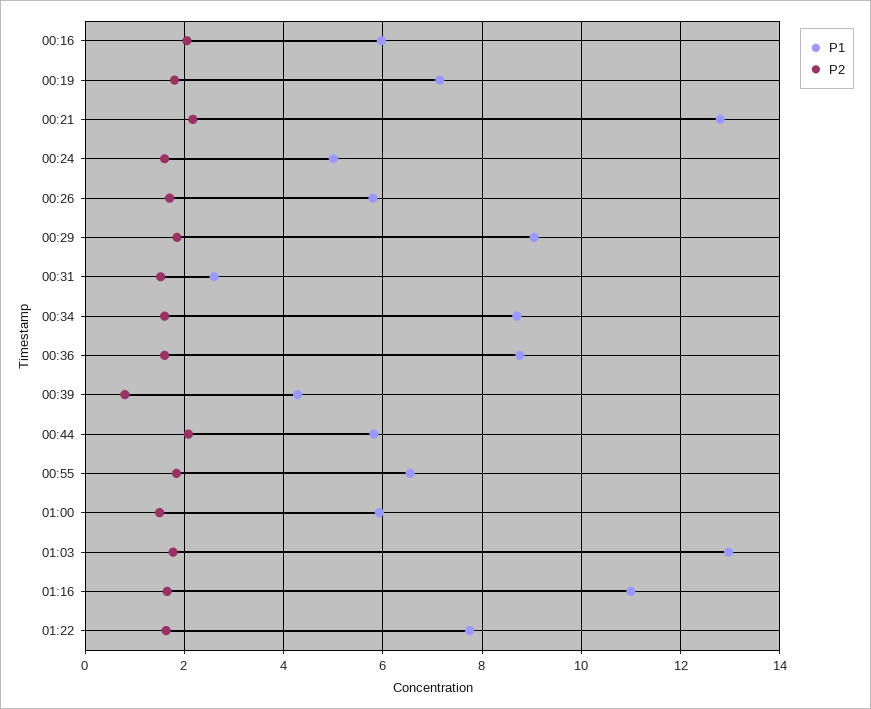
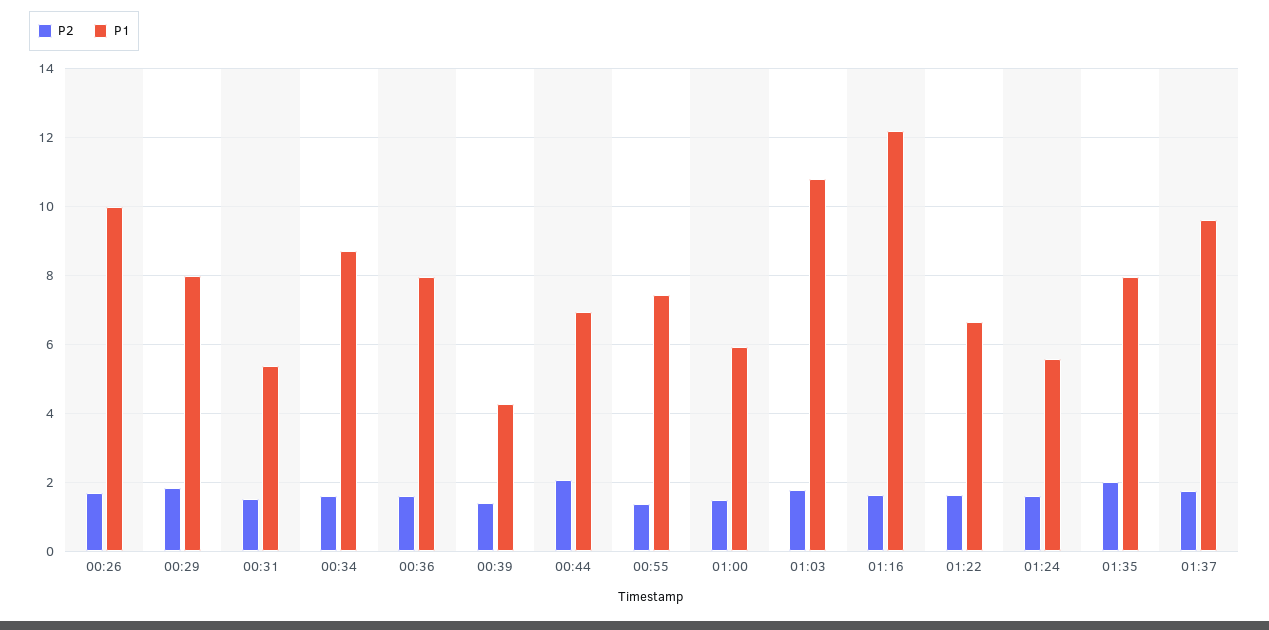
P1, 00:16: 6 -> none
P2, 00:16: 2 -> none
P1, 00:19: 7.2 -> none
P2, 00:19: 1.8 -> none
P1, 00:21: 12.8 -> none
P2, 00:21: 2.2 -> none
P1, 00:24: 5 -> none
P2, 00:24: 1.6 -> none
P1, 00:26: 5.8 -> 10
P1, 00:29: 9 -> 8
P1, 00:31: 2.6 -> 5.4
P1, 00:36: 8.8 -> 8
P2, 00:39: 0.8 -> 1.4
P1, 00:44: 5.8 -> 7
P1, 00:55: 6.6 -> 7.4
P2, 00:55: 1.8 -> 1.4
P1, 01:03: 13 -> 10.8
P1, 01:16: 11 -> 12.2
P1, 01:22: 7.8 -> 6.6
P2, 01:24: none -> 1.6
P1, 01:24: none -> 5.6
P2, 01:35: none -> 2
P1, 01:35: none -> 8
P2, 01:37: none -> 1.8
P1, 01:37: none -> 9.6

